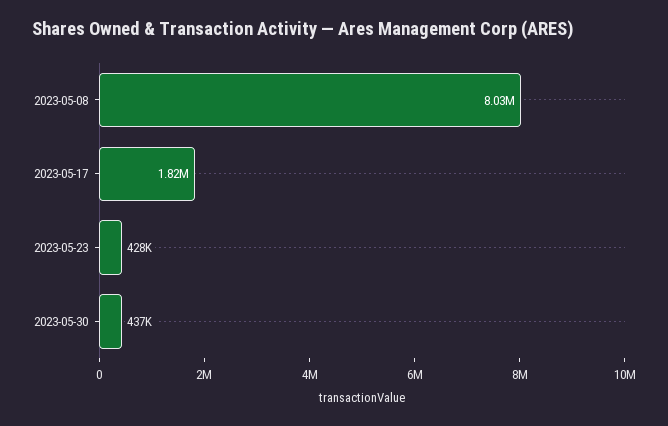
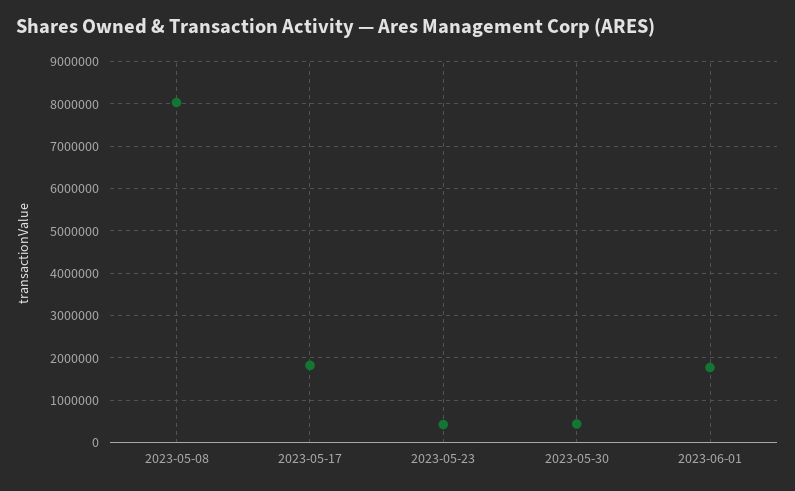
2023-06-01: none -> 1800000

